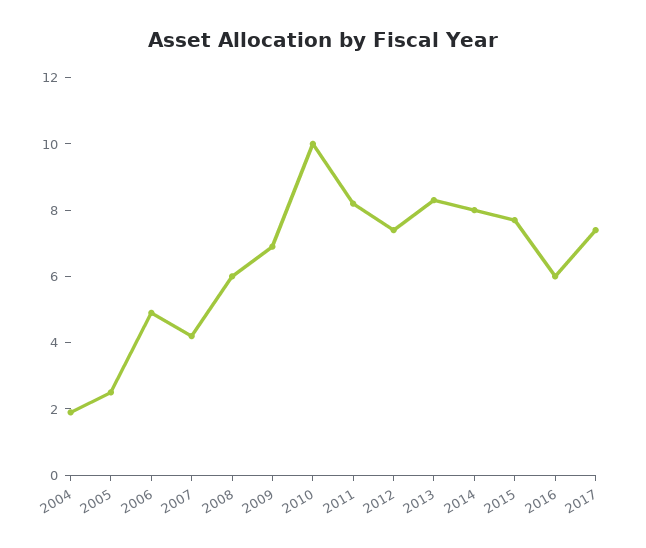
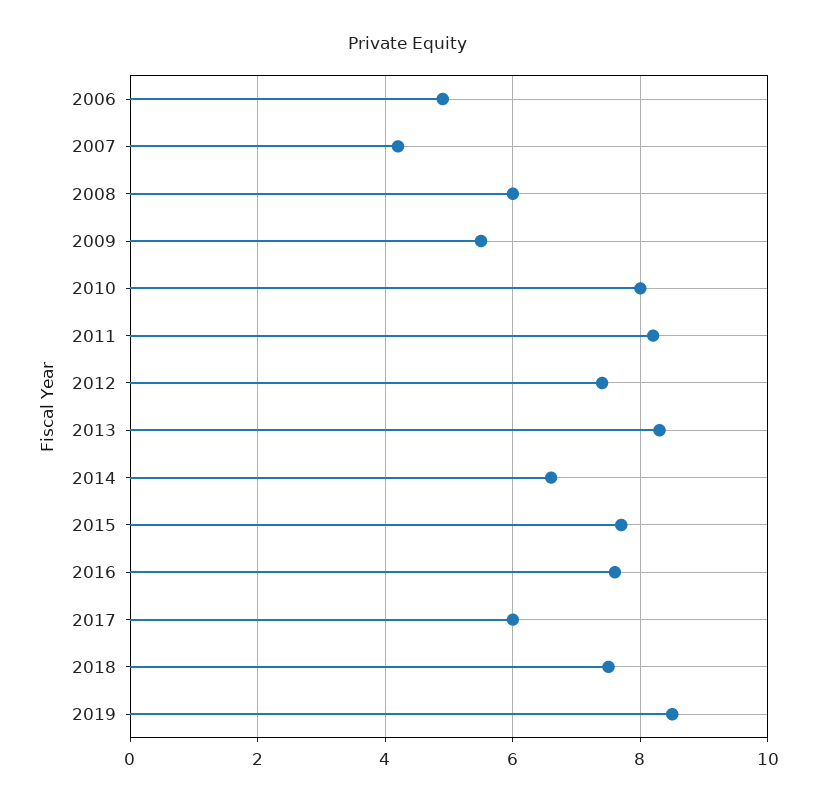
2004: 2 -> none
2005: 2.5 -> none
2009: 7 -> 5.5
2010: 10 -> 8
2014: 8 -> 6.5
2016: 6 -> 7.5
2017: 7.5 -> 6
2018: none -> 7.5
2019: none -> 8.5

